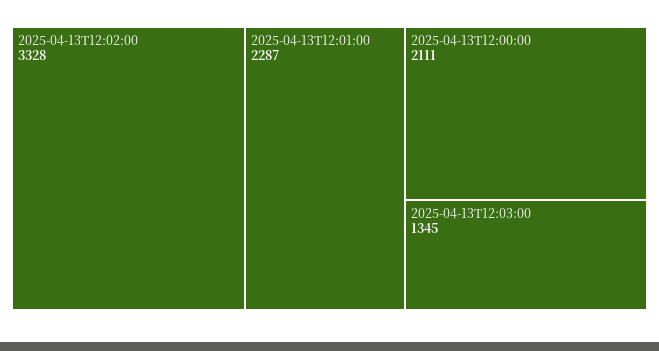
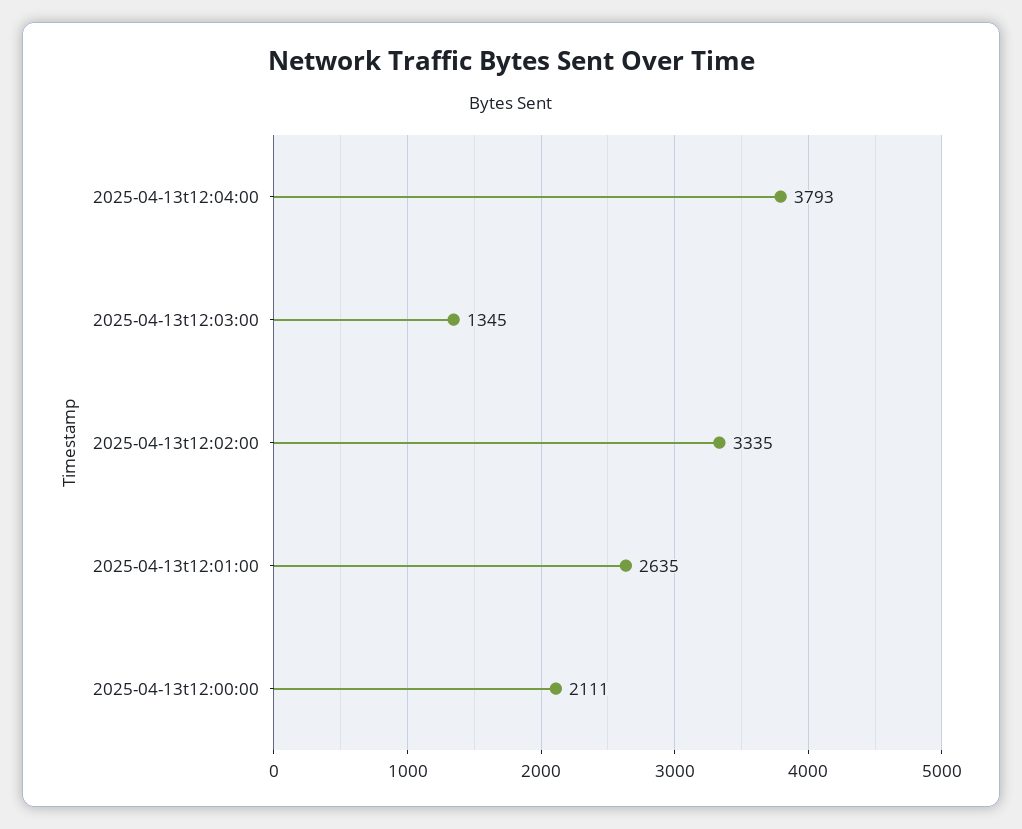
2025-04-13T12:02:00: 3328 -> 3335
2025-04-13T12:01:00: 2287 -> 2635
2025-04-13t12:04:00: none -> 3793

